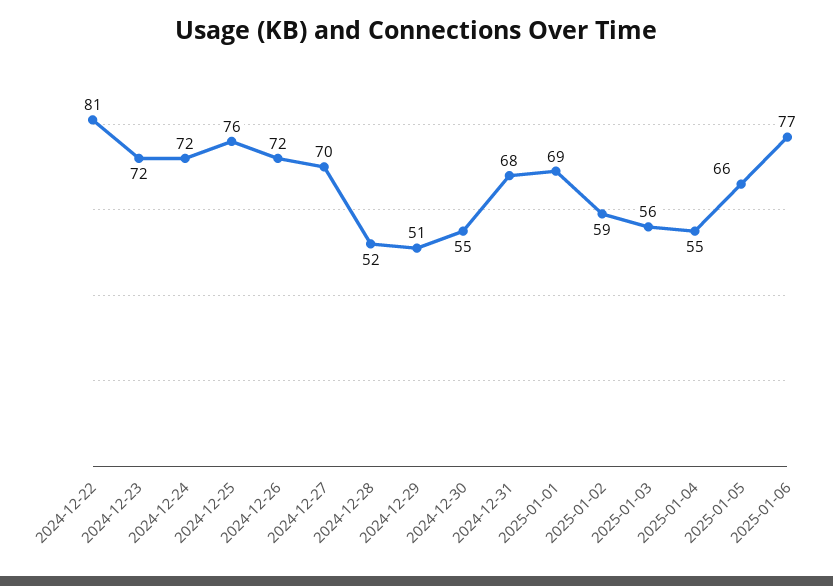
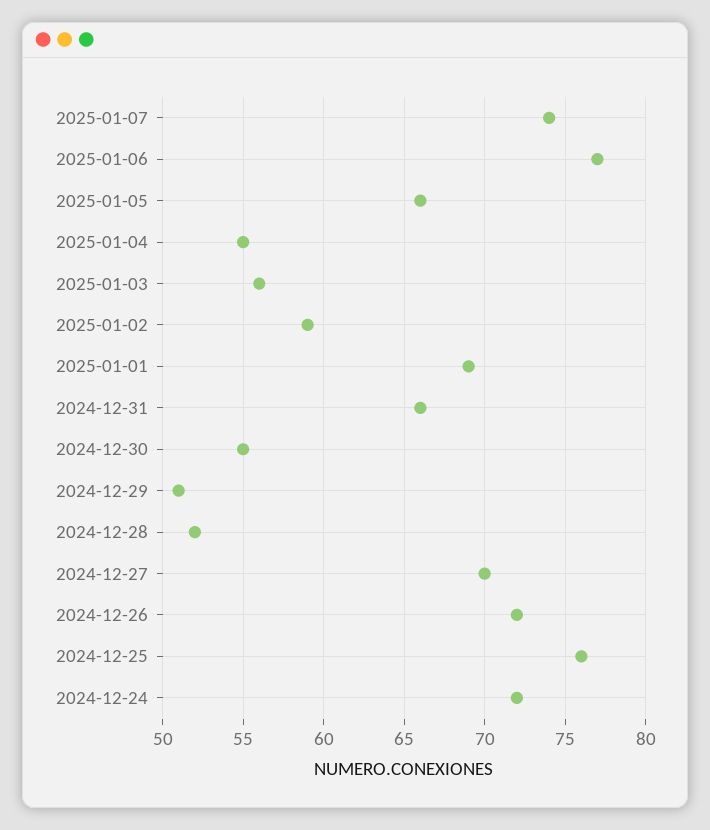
2024-12-22: 81 -> none
2024-12-23: 72 -> none
2024-12-31: 68 -> 66
2025-01-07: none -> 74

